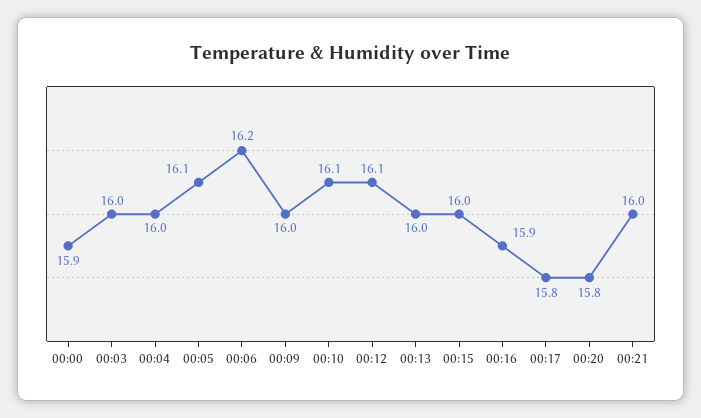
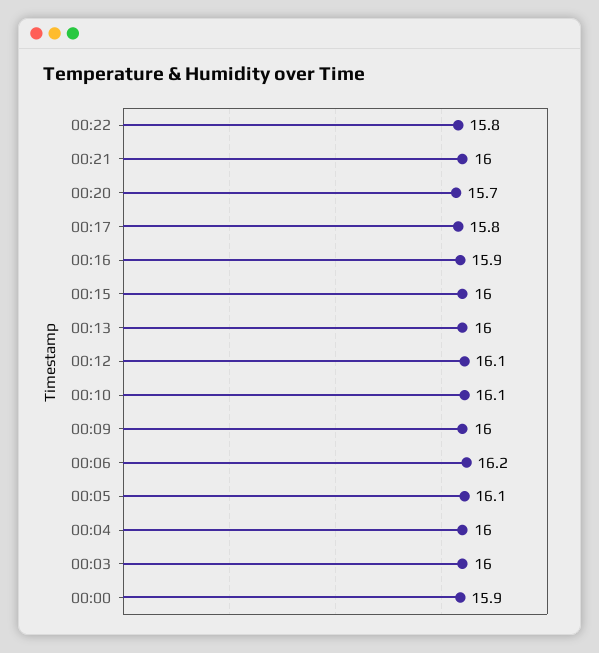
00:20: 15.8 -> 15.7
00:22: none -> 15.8

